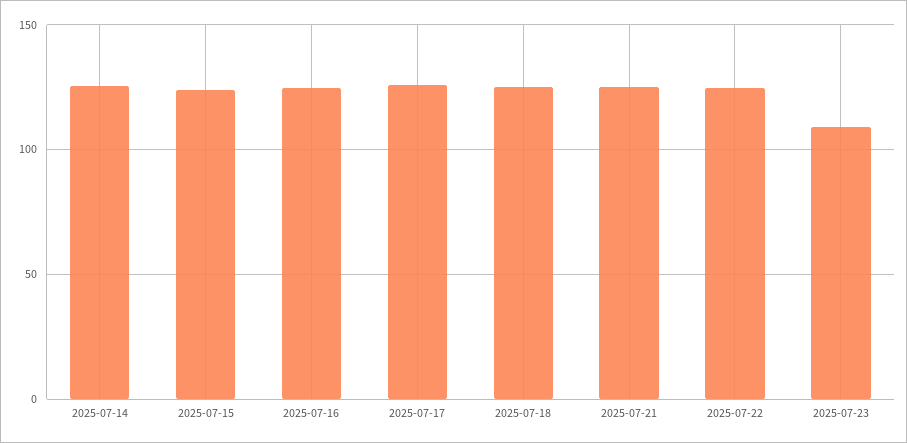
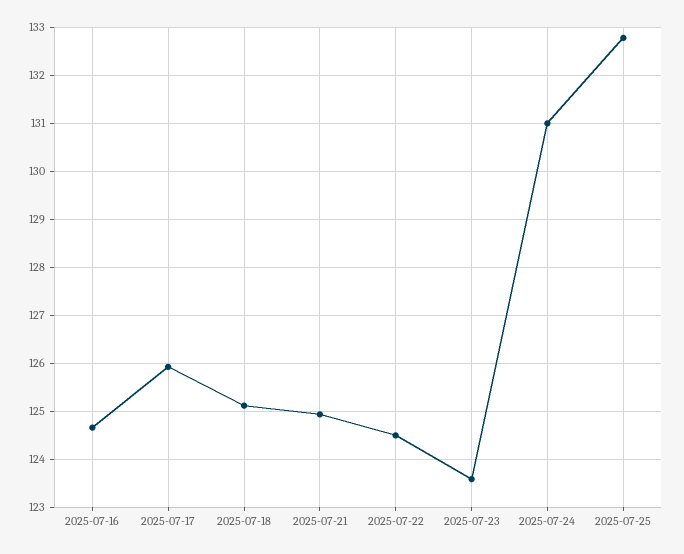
2025-07-14: 125 -> none
2025-07-15: 125 -> none
2025-07-23: 110 -> 123.6
2025-07-24: none -> 131
2025-07-25: none -> 132.8

